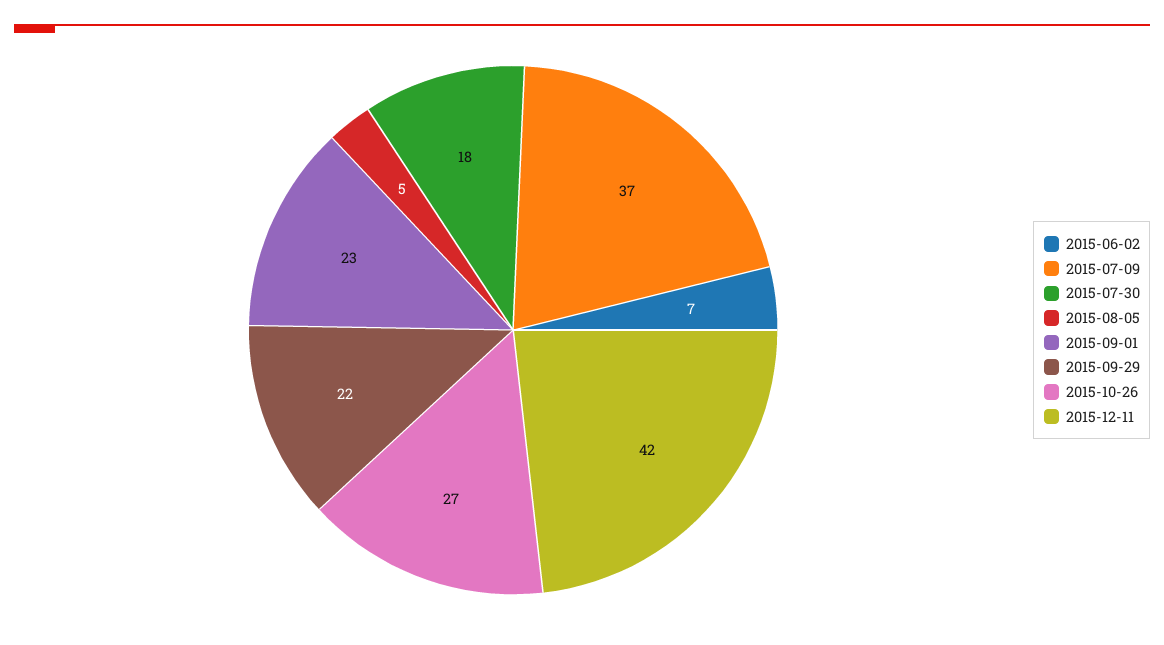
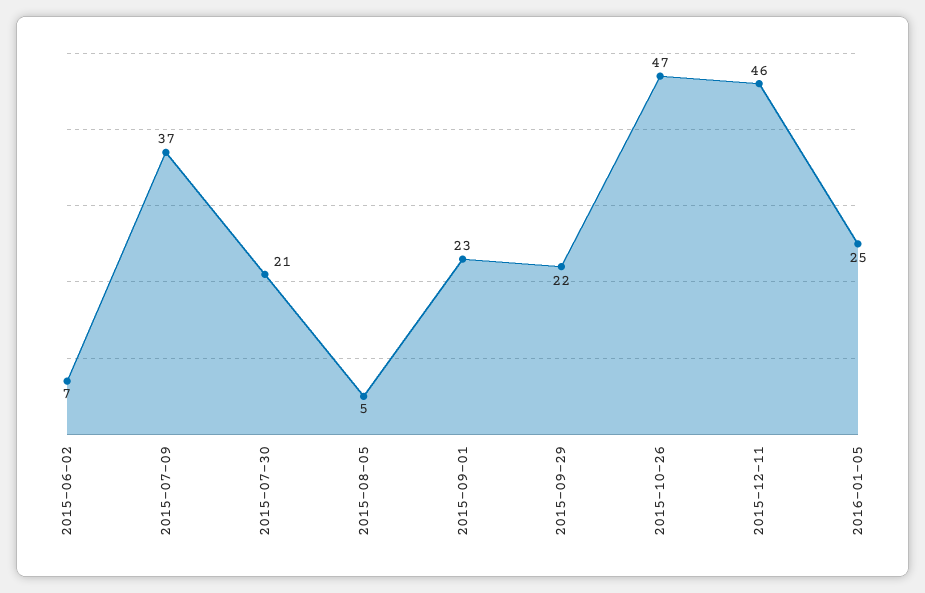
2015-07-30: 18 -> 21
2015-10-26: 27 -> 47
2015-12-11: 42 -> 46
2016-01-05: none -> 25

